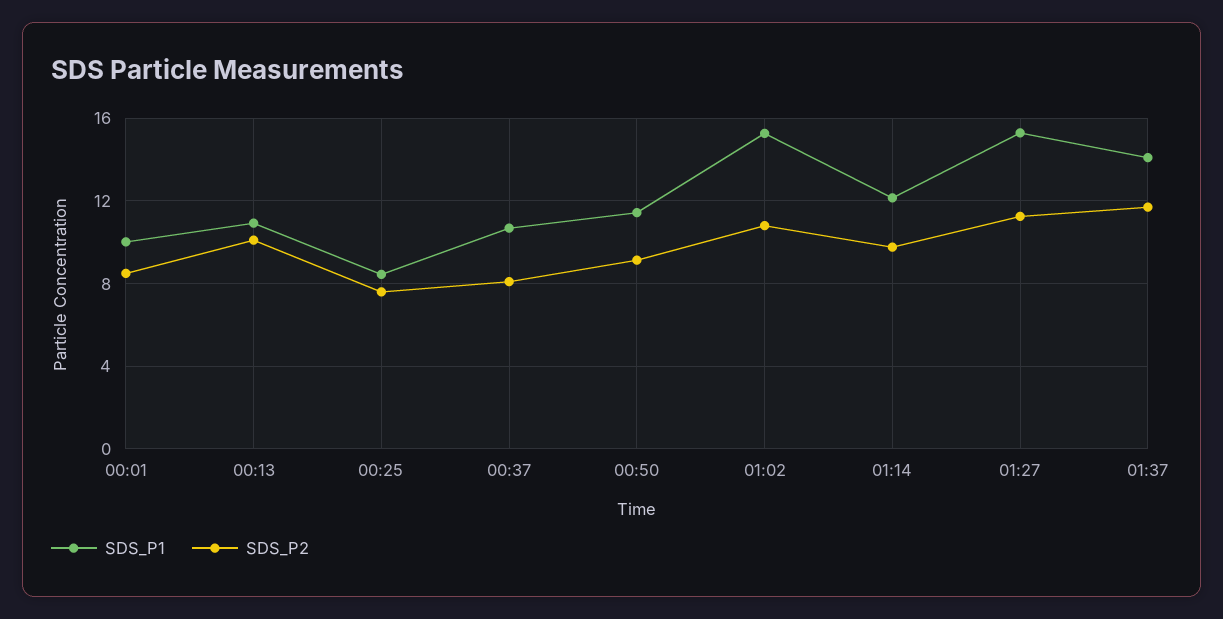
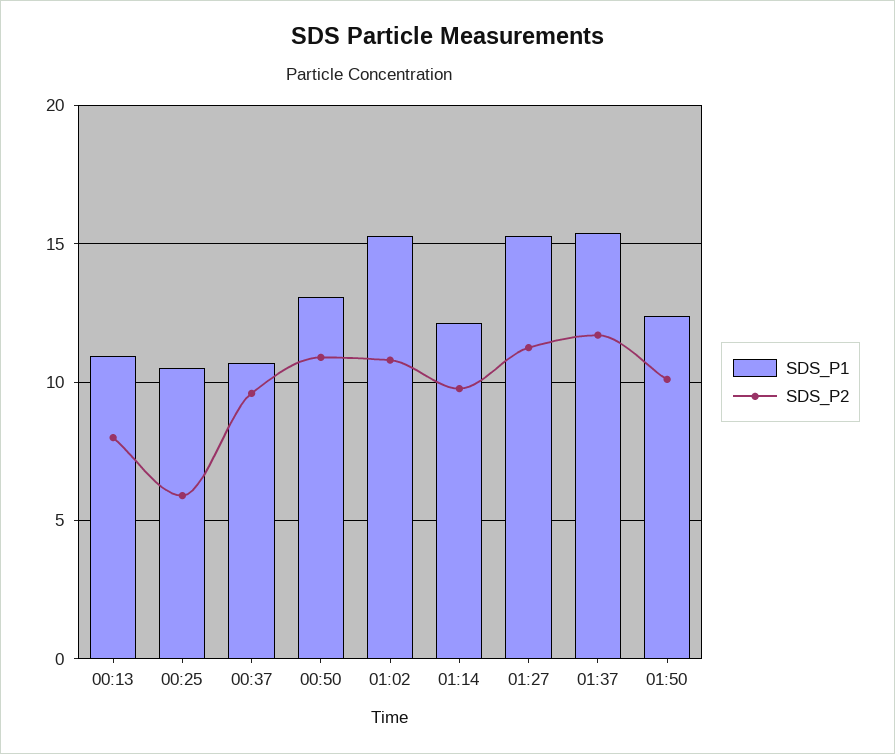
SDS_P1, 00:01: 10 -> none
SDS_P2, 00:01: 8.5 -> none
SDS_P2, 00:13: 10 -> 8
SDS_P1, 00:25: 8.5 -> 10.5
SDS_P2, 00:25: 7.5 -> 6
SDS_P2, 00:37: 8 -> 9.5
SDS_P1, 00:50: 11.5 -> 13
SDS_P2, 00:50: 9 -> 11
SDS_P1, 01:37: 14 -> 15.5
SDS_P1, 01:50: none -> 12.5
SDS_P2, 01:50: none -> 10

